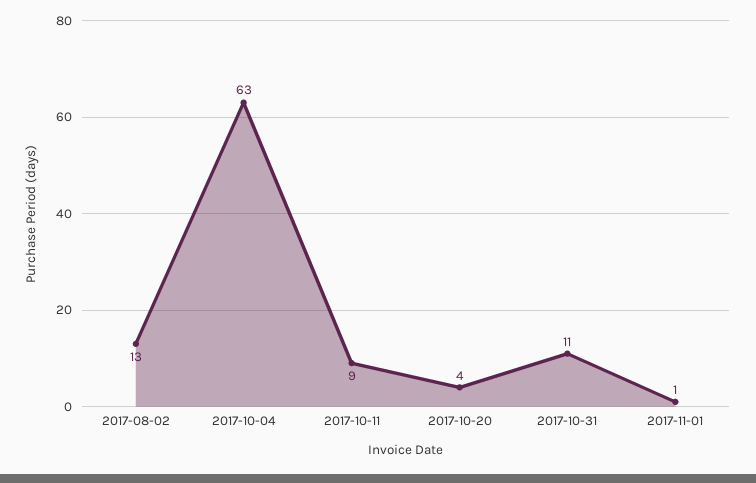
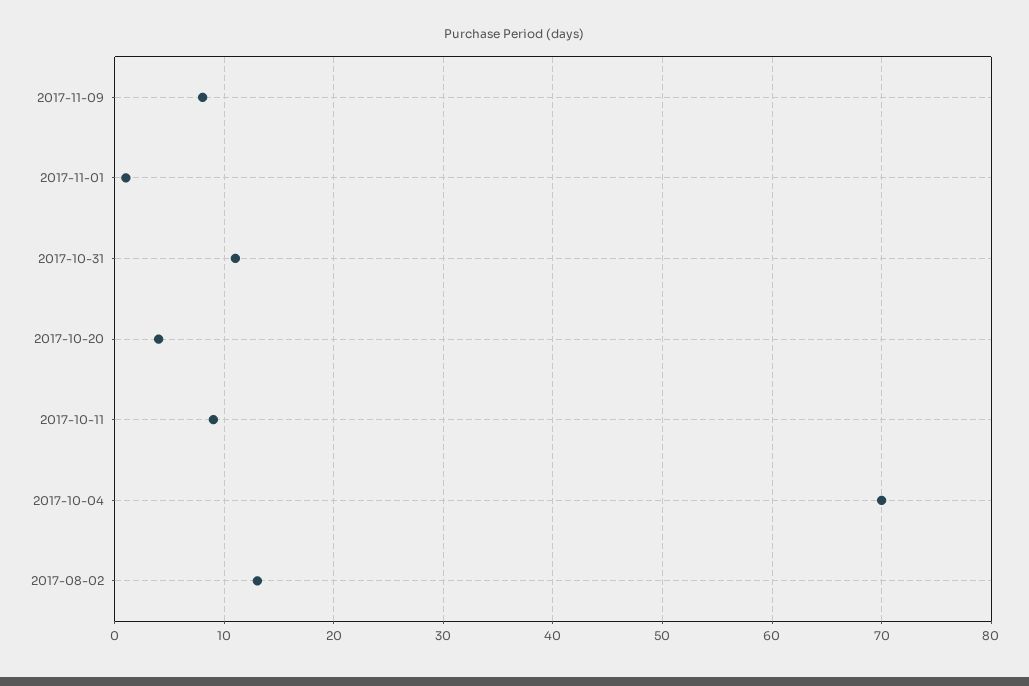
2017-10-04: 63 -> 70
2017-11-09: none -> 8

